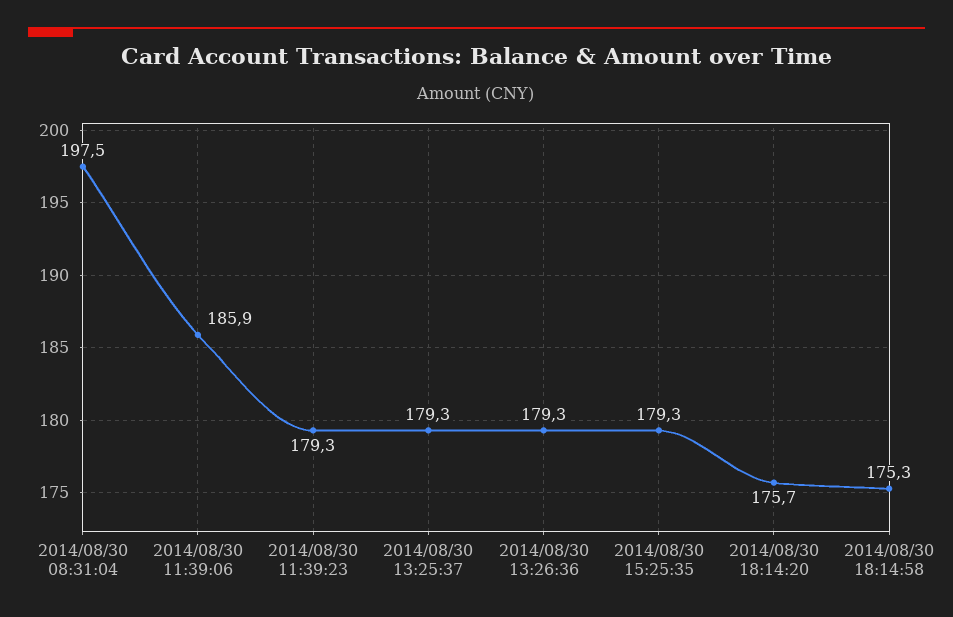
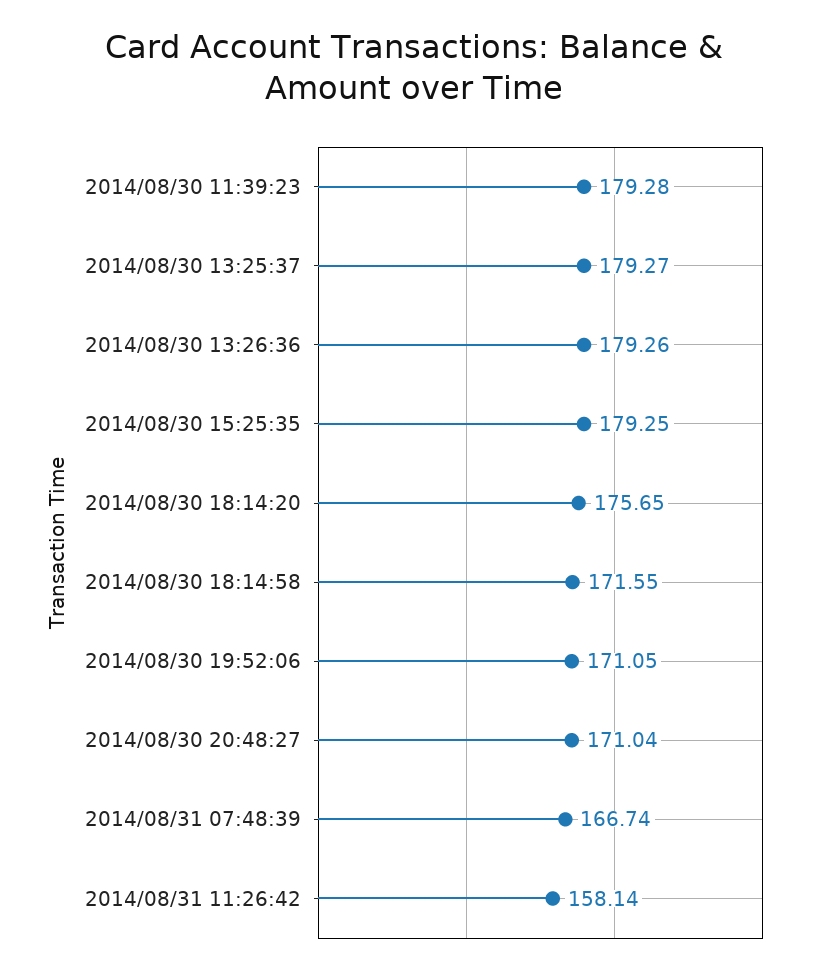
2014/08/30 08:31:04: 197.5 -> none
2014/08/30 11:39:06: 185.9 -> none
2014/08/30 18:14:58: 175.3 -> 171.55
2014/08/30 19:52:06: none -> 171.05
2014/08/30 20:48:27: none -> 171.04
2014/08/31 07:48:39: none -> 166.74
2014/08/31 11:26:42: none -> 158.14

